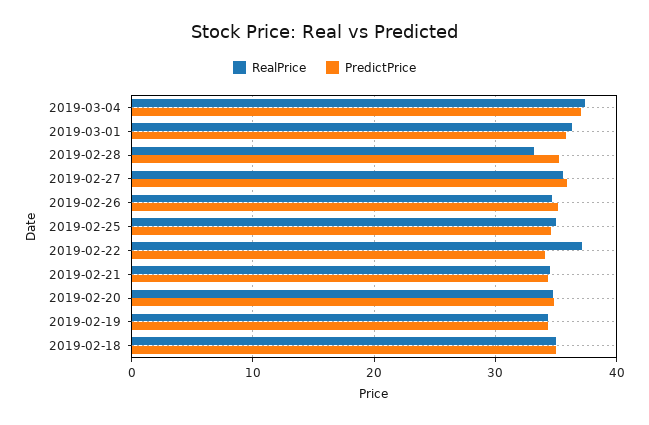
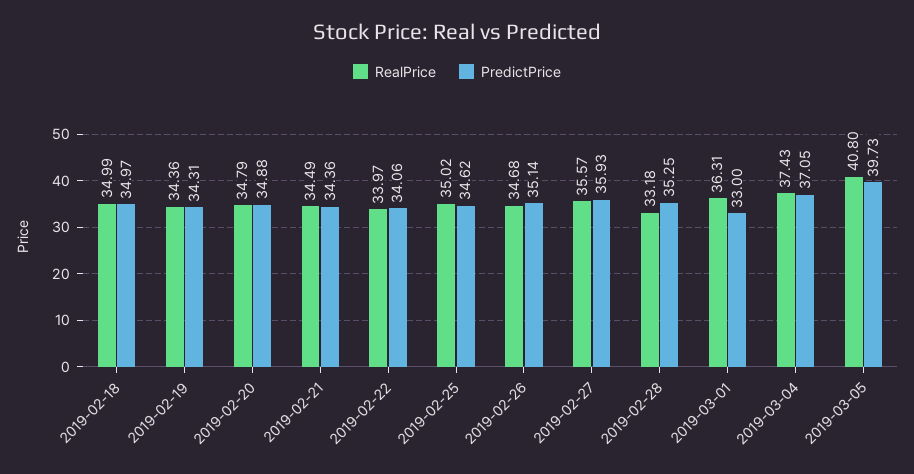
PredictPrice, 2019-03-01: 36 -> 33
RealPrice, 2019-02-22: 37 -> 33.97
RealPrice, 2019-03-05: none -> 40.8
PredictPrice, 2019-03-05: none -> 39.73

